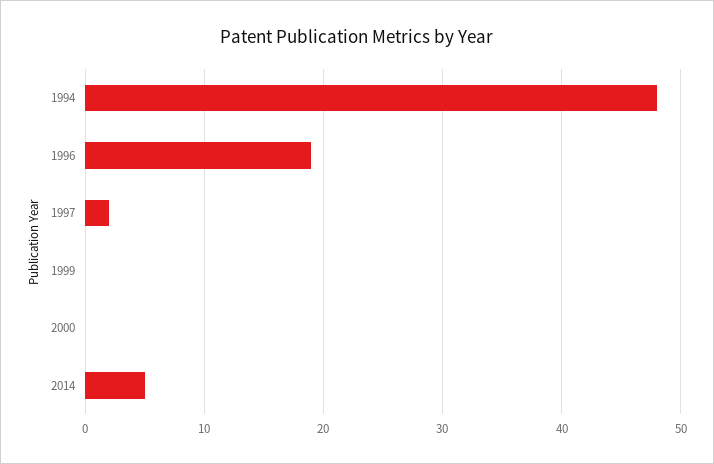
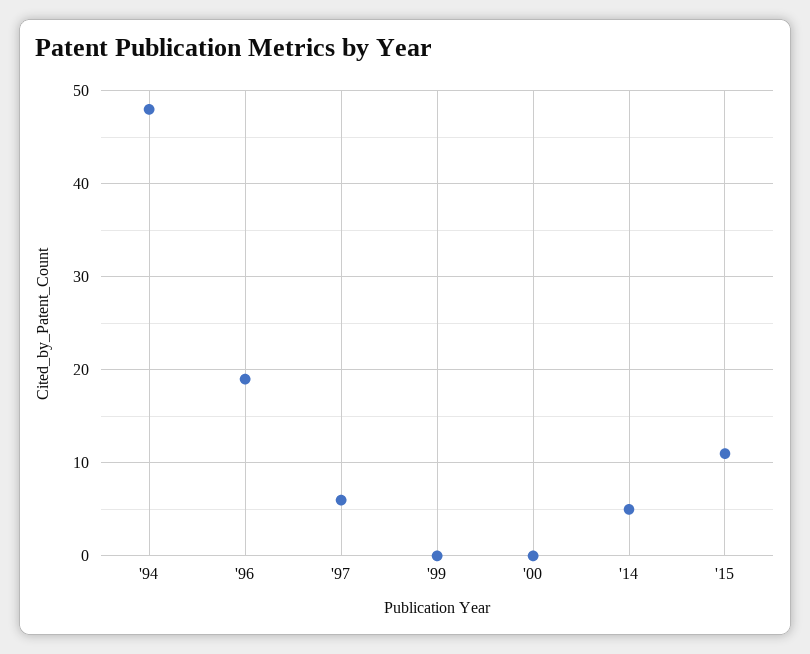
1997: 2 -> 6
'15: none -> 11

